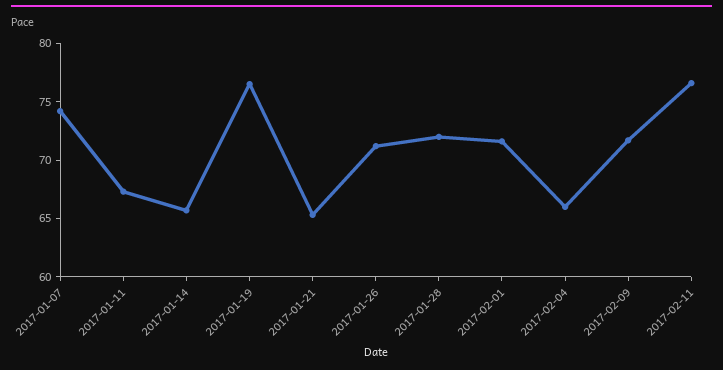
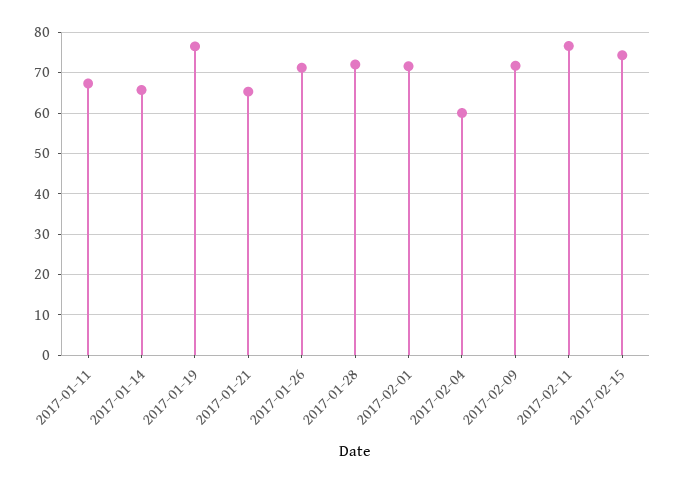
2017-01-07: 74 -> none
2017-02-04: 66 -> 60
2017-02-15: none -> 74

